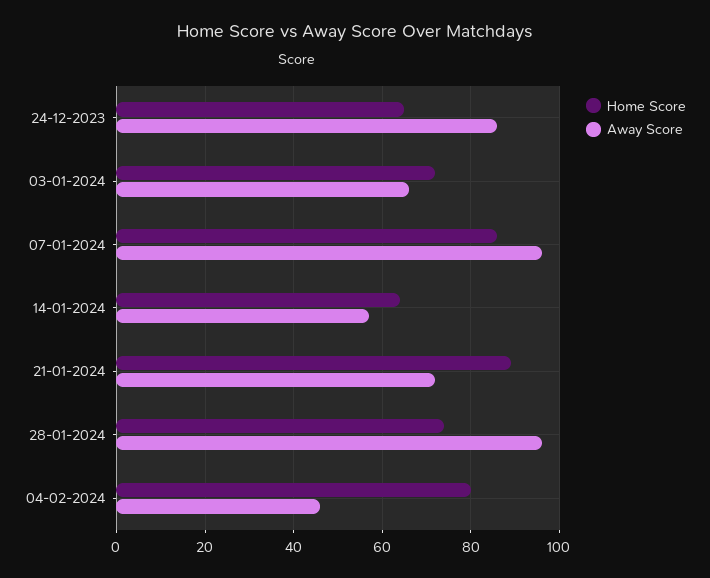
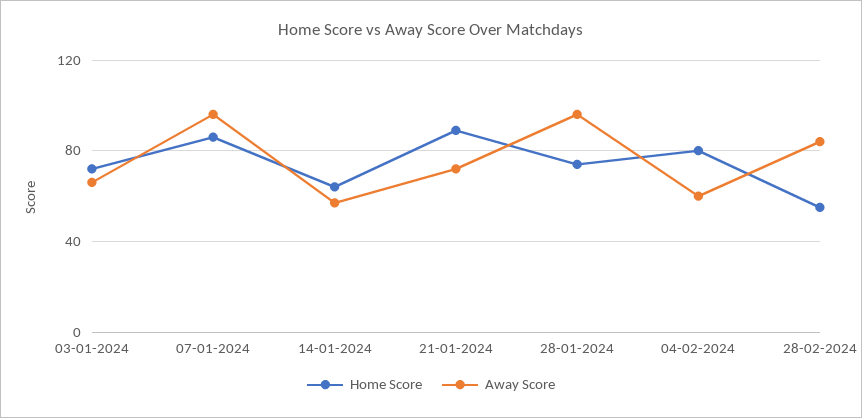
Home Score, 24-12-2023: 65 -> none
Away Score, 24-12-2023: 85 -> none
Away Score, 04-02-2024: 45 -> 60
Home Score, 28-02-2024: none -> 55
Away Score, 28-02-2024: none -> 85

